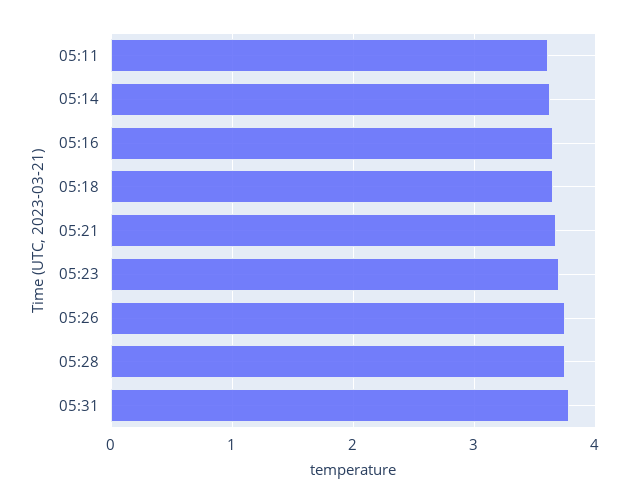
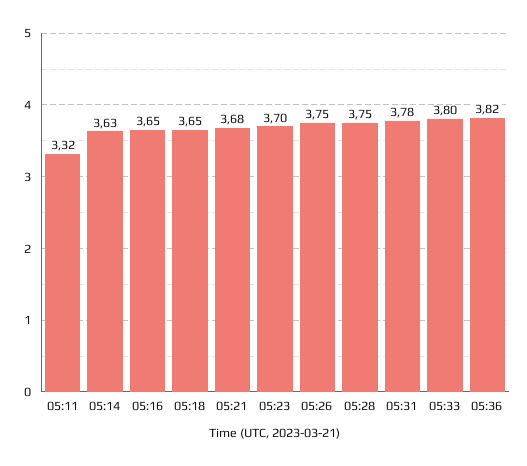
05:11: 3.6 -> 3.32
05:33: none -> 3.8
05:36: none -> 3.82

